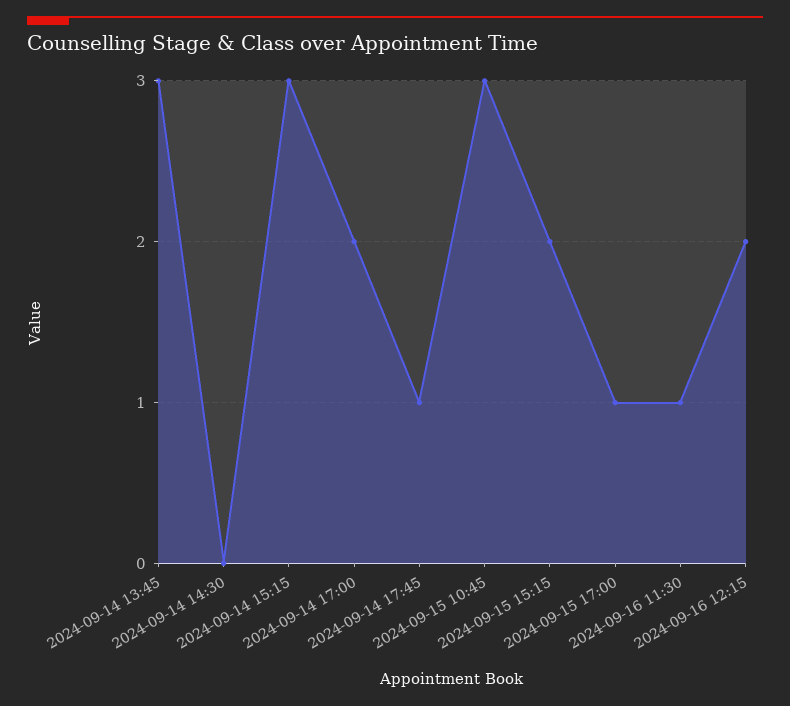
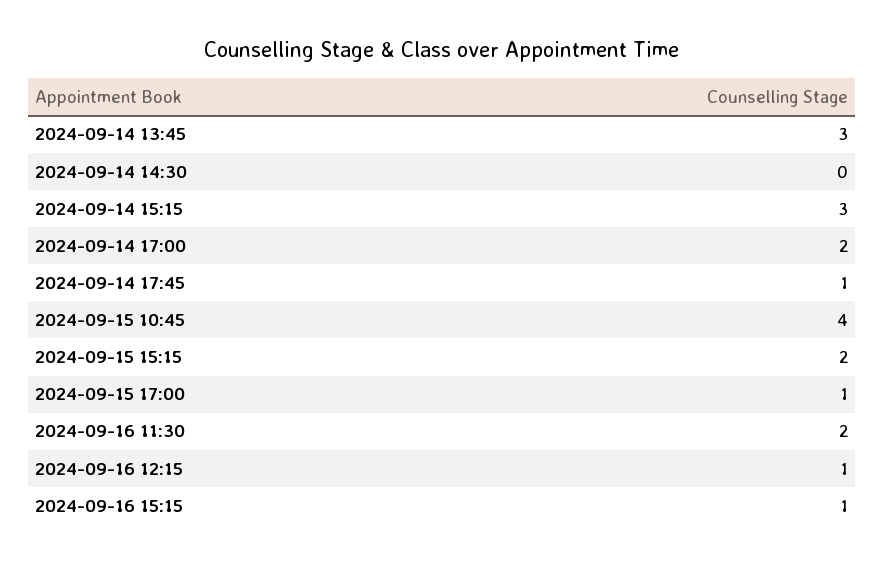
2024-09-15 10:45: 3 -> 4
2024-09-16 11:30: 1 -> 2
2024-09-16 12:15: 2 -> 1
2024-09-16 15:15: none -> 1

